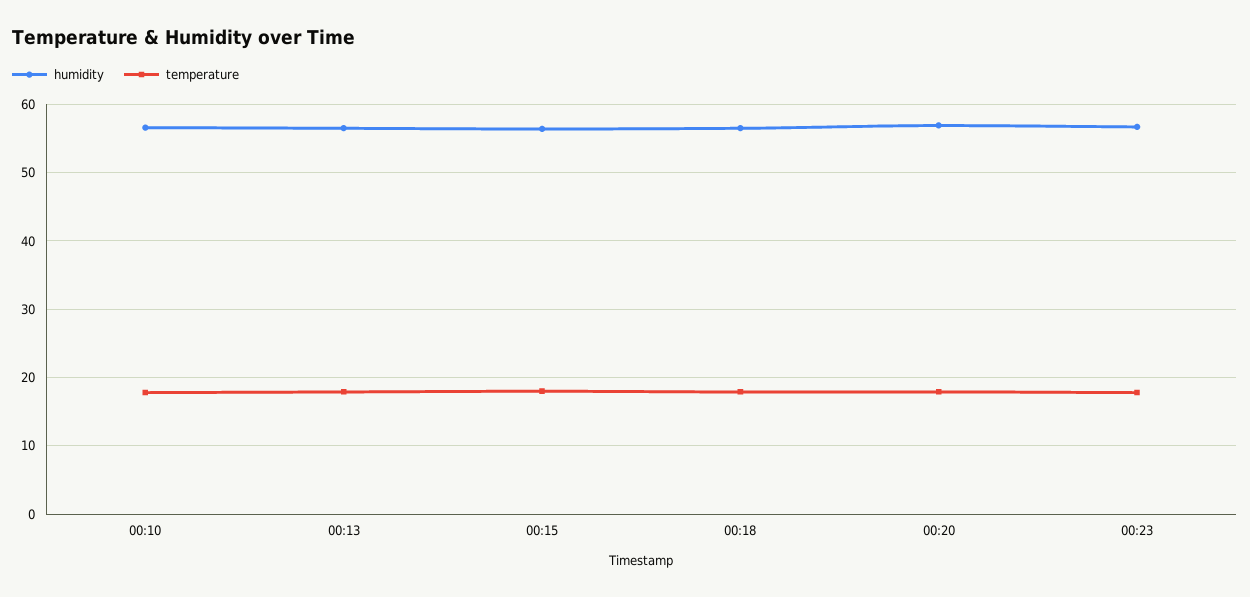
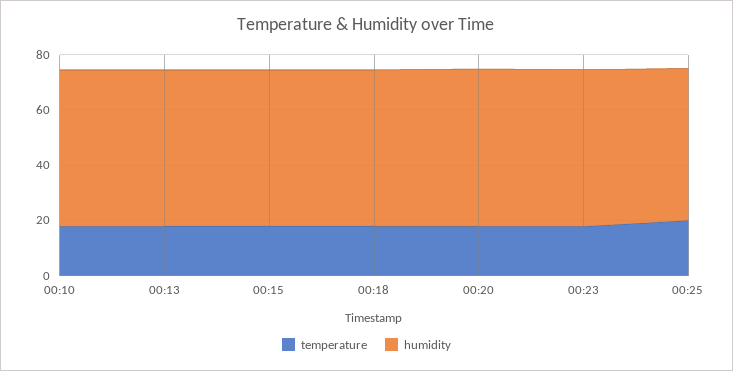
temperature, 00:25: none -> 20
humidity, 00:25: none -> 55

